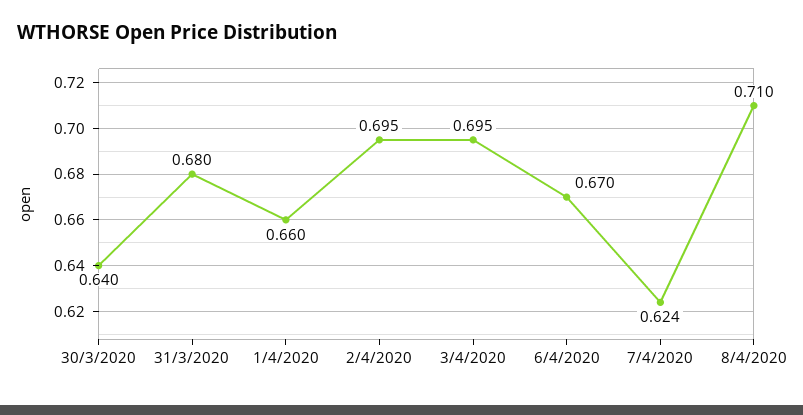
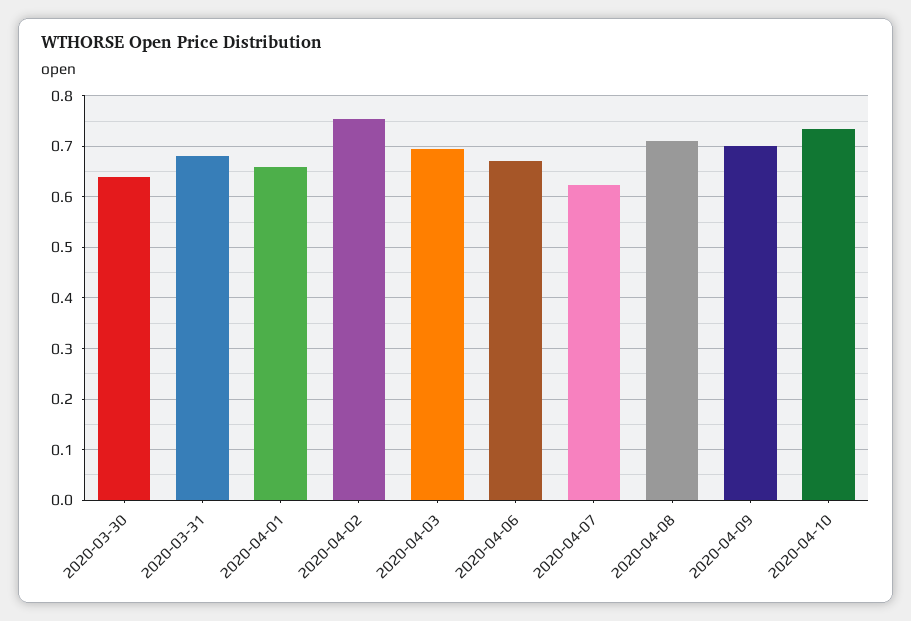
2/4/2020: 0.695 -> 0.76
2020-04-09: none -> 0.7
2020-04-10: none -> 0.74

